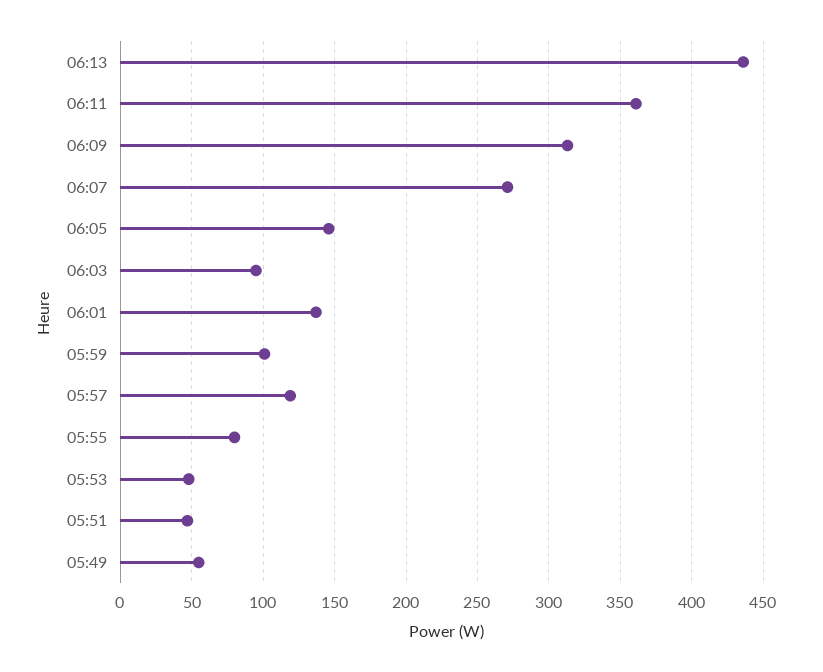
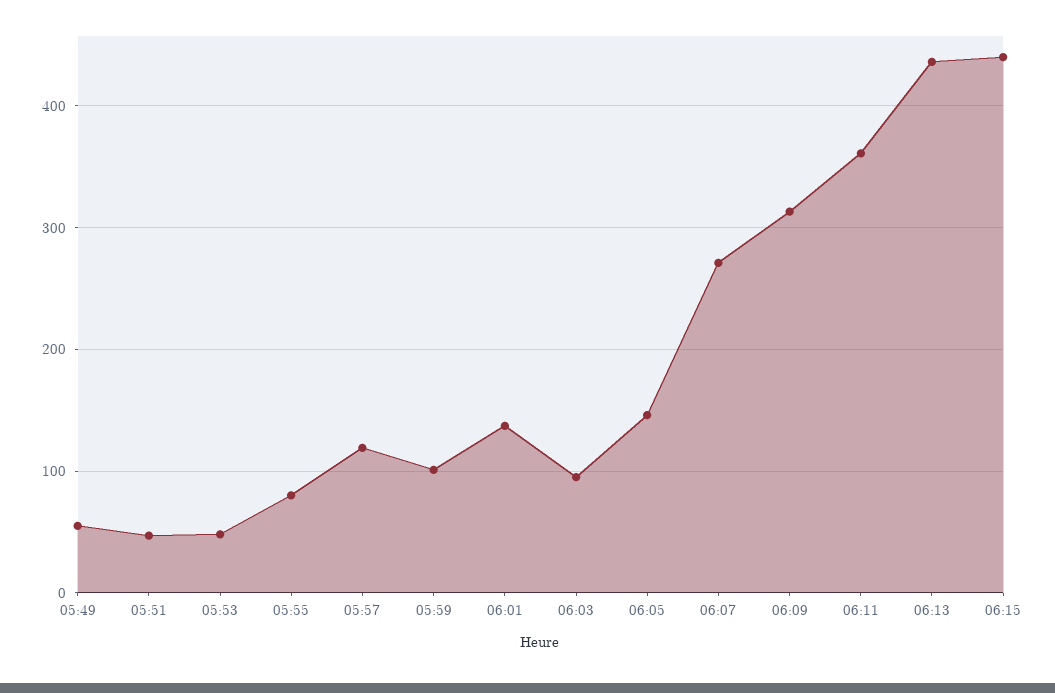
06:15: none -> 440

